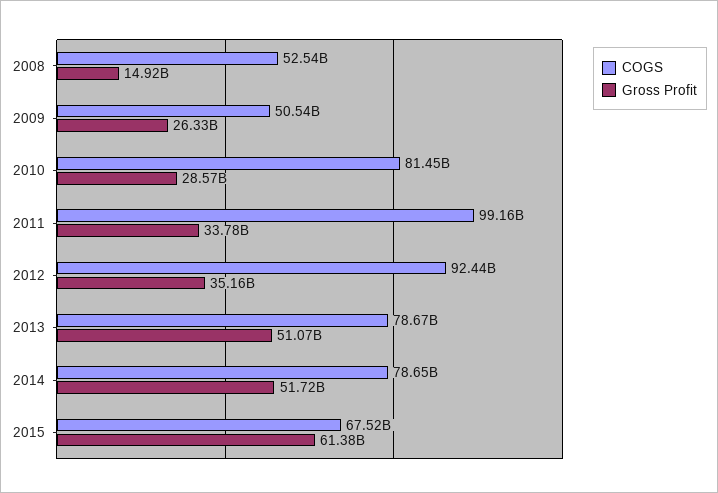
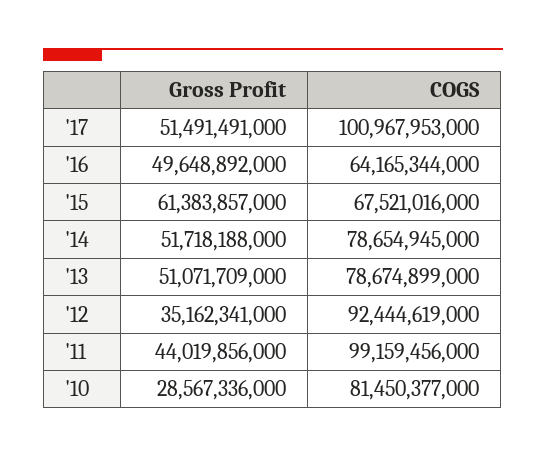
COGS, 2008: 52540000000 -> none
Gross Profit, 2008: 14920000000 -> none
COGS, 2009: 50540000000 -> none
Gross Profit, 2009: 26330000000 -> none
Gross Profit, 2011: 33780000000 -> 44019856000
Gross Profit, '17: none -> 51491491000
COGS, '17: none -> 100967953000
Gross Profit, '16: none -> 49648892000
COGS, '16: none -> 64165344000

